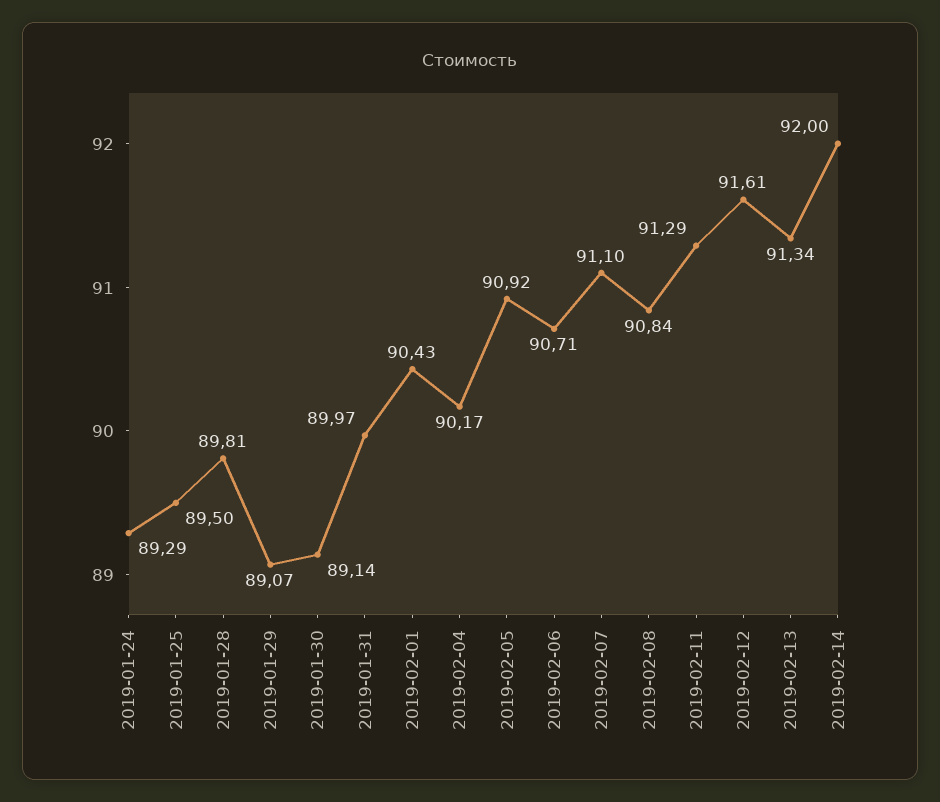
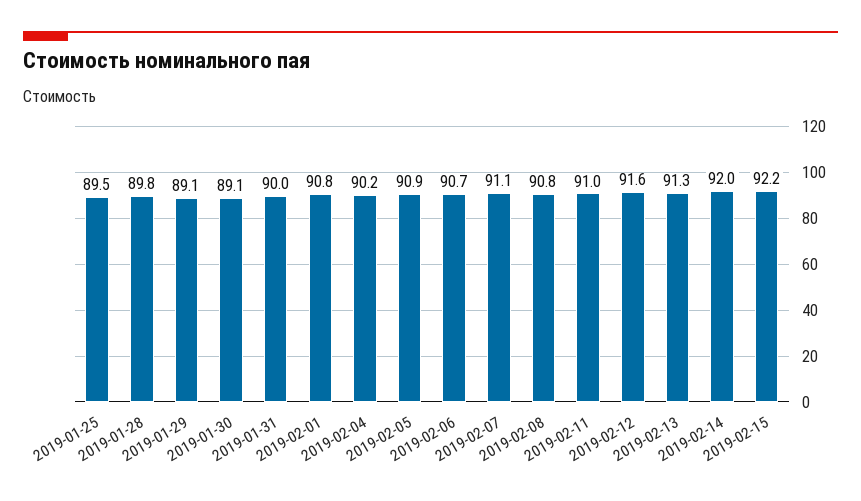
2019-01-24: 89.29 -> none
2019-02-01: 90.43 -> 90.8
2019-02-11: 91.29 -> 91
2019-02-15: none -> 92.2

